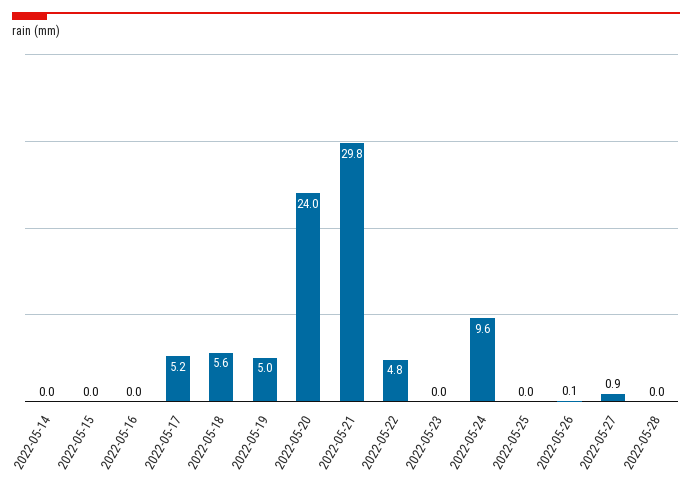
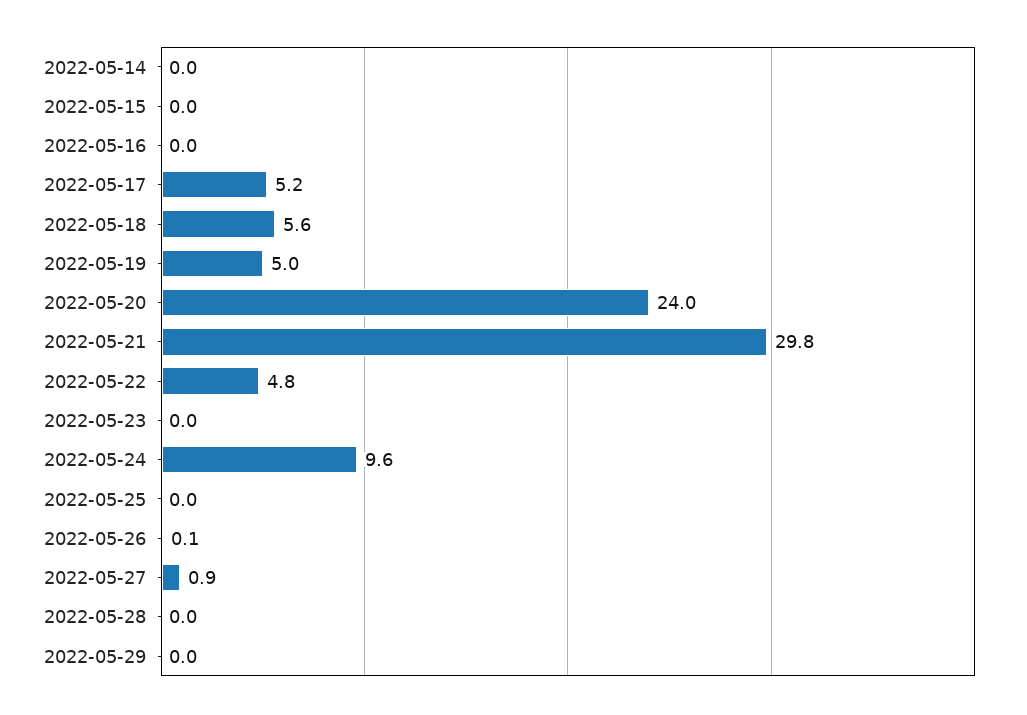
2022-05-29: none -> 0

